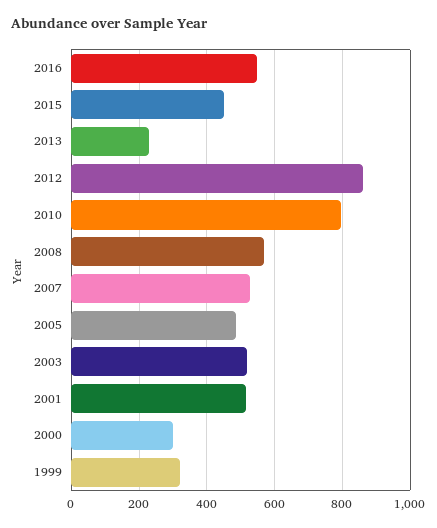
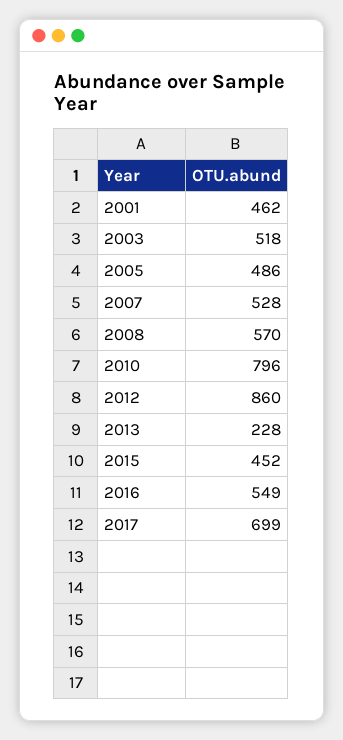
2001: 520 -> 462
2000: 300 -> none
1999: 320 -> none
2017: none -> 699

